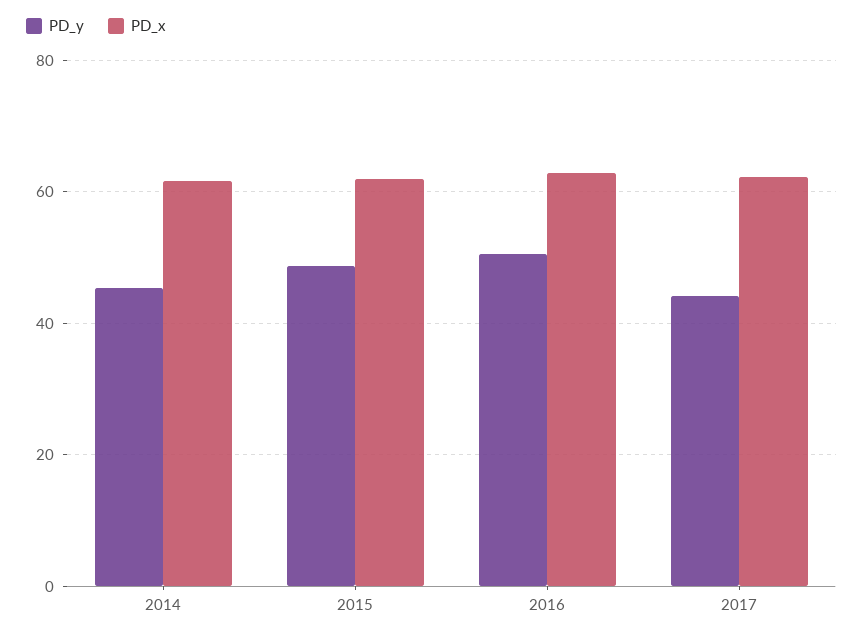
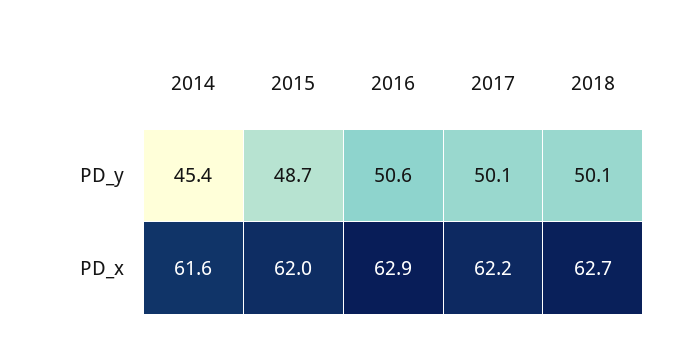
PD_y, 2017: 44 -> 50.1
PD_y, 2018: none -> 50.1
PD_x, 2018: none -> 62.7

